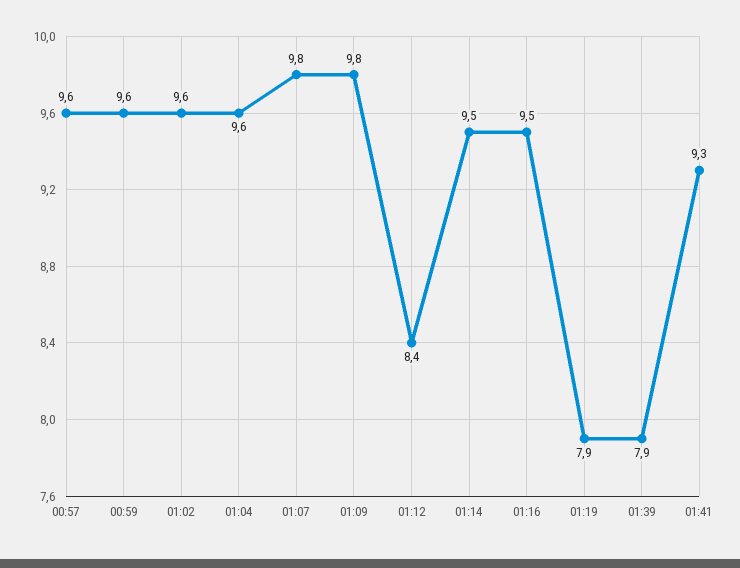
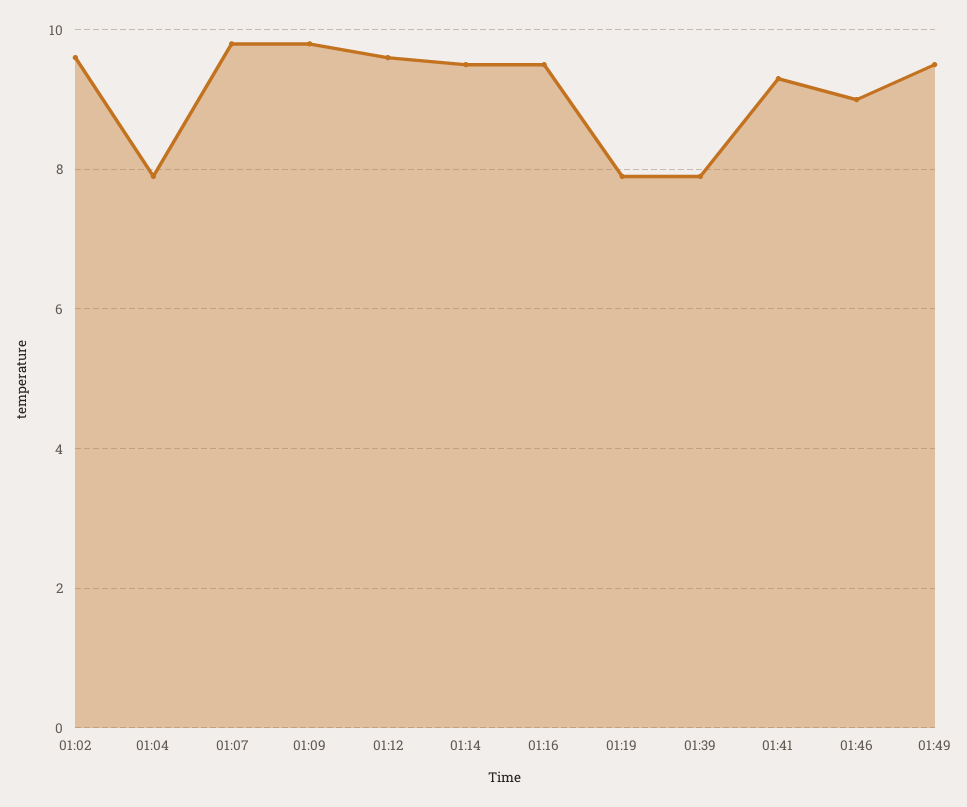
00:57: 9.6 -> none
00:59: 9.6 -> none
01:04: 9.6 -> 8
01:12: 8.4 -> 9.5
01:46: none -> 9
01:49: none -> 9.5

